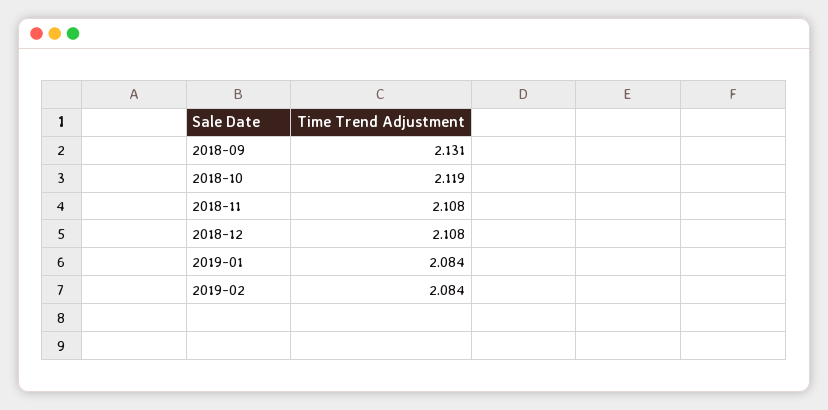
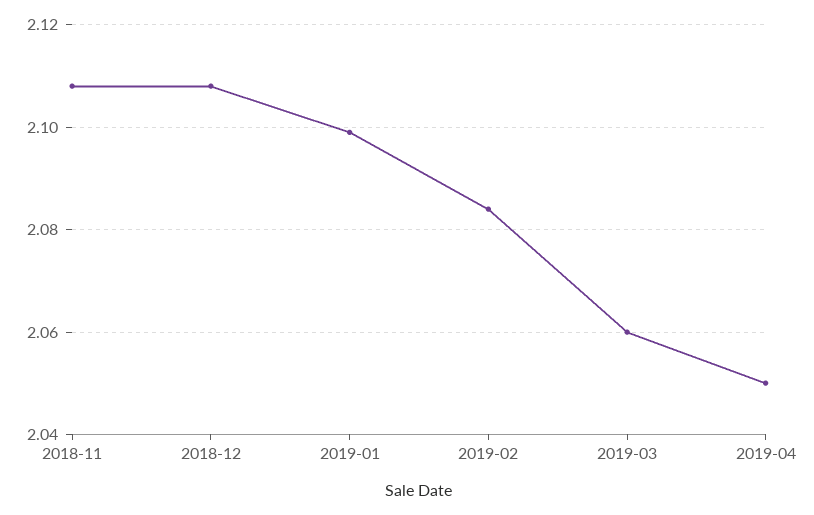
2018-09: 2.131 -> none
2018-10: 2.119 -> none
2019-01: 2.084 -> 2.1
2019-03: none -> 2.06
2019-04: none -> 2.05

